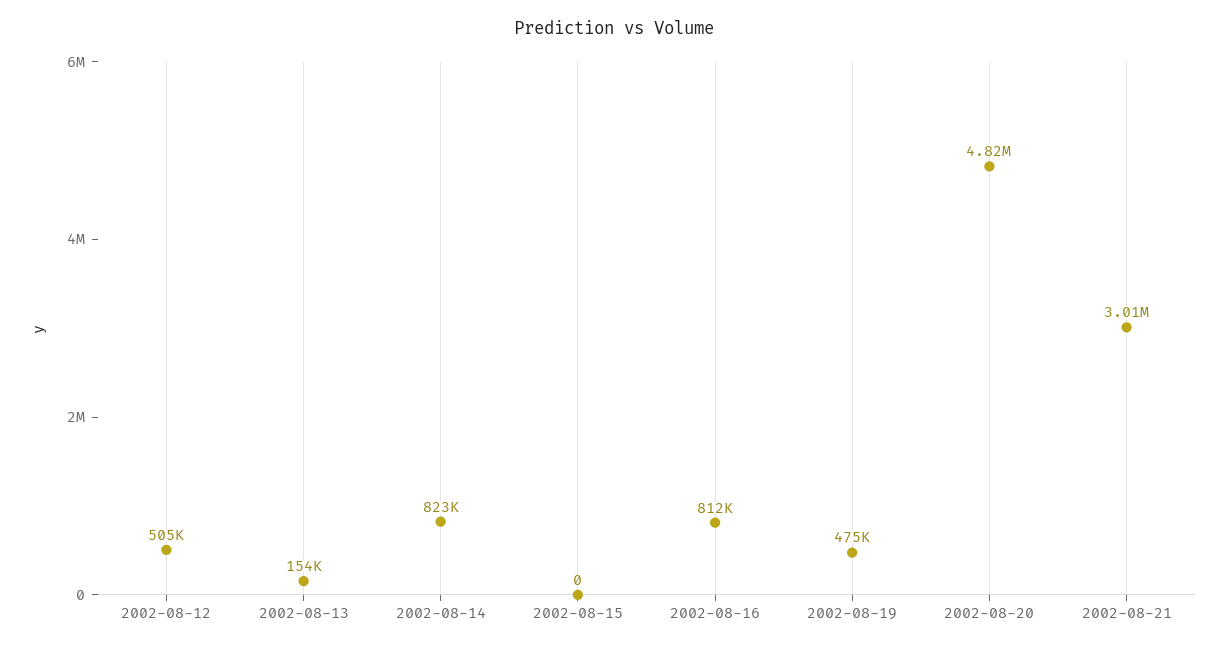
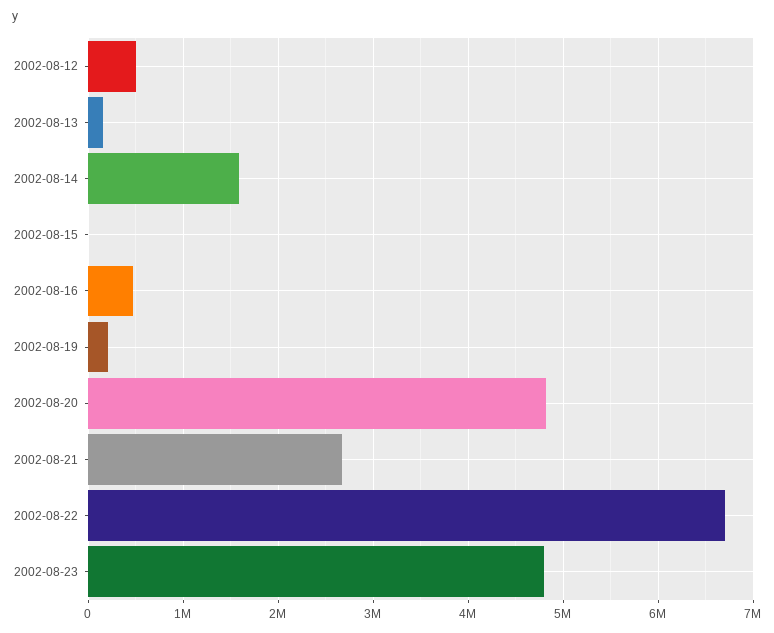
2002-08-14: 823000 -> 1600000
2002-08-16: 812000 -> 500000
2002-08-19: 475000 -> 200000
2002-08-21: 3010000 -> 2700000
2002-08-22: none -> 6700000
2002-08-23: none -> 4800000

